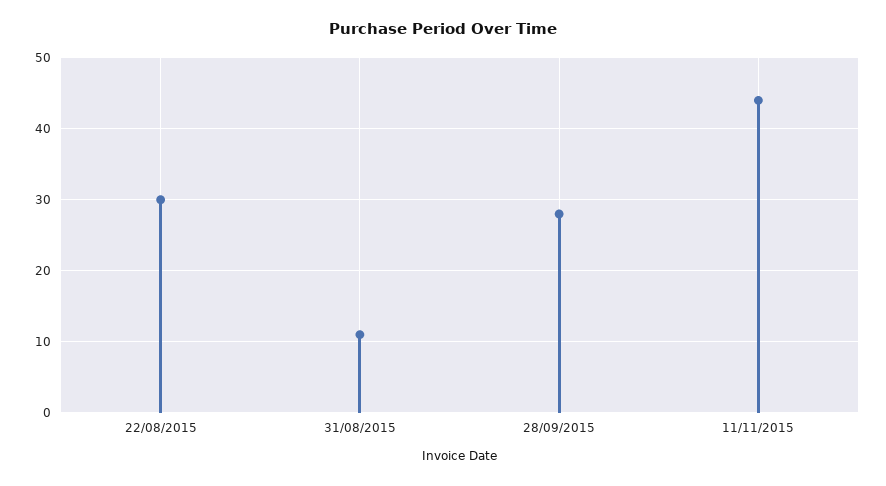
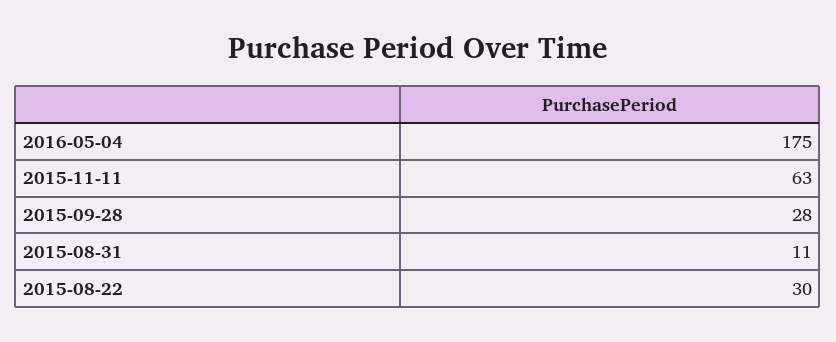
11/11/2015: 44 -> 63
2016-05-04: none -> 175

